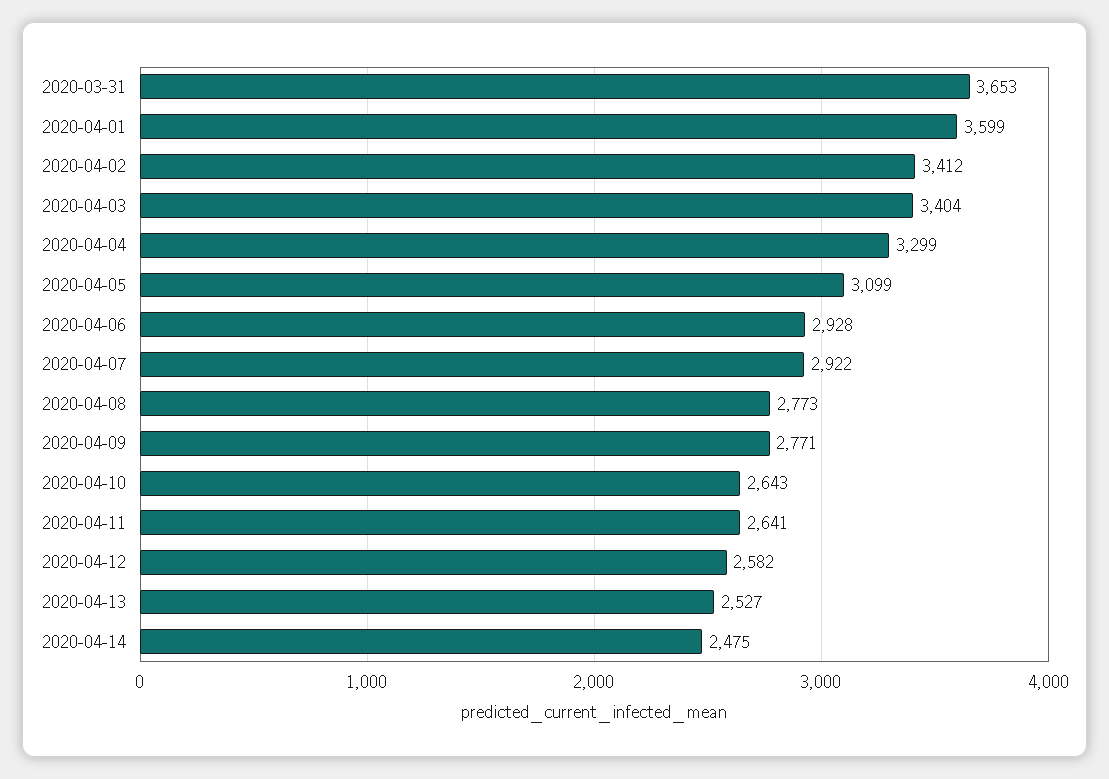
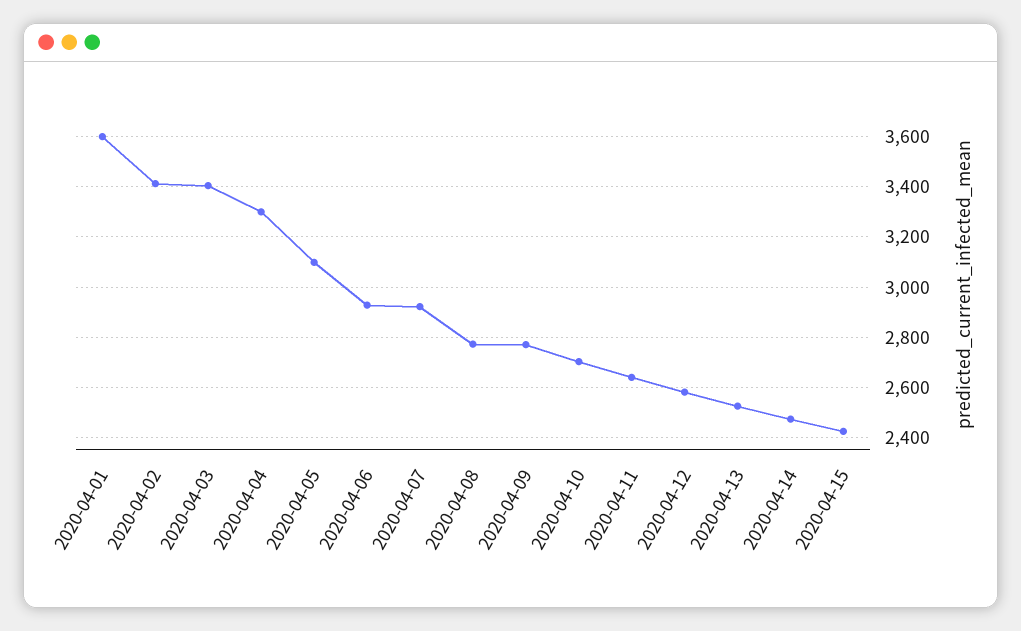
2020-03-31: 3653 -> none
2020-04-10: 2643 -> 2700
2020-04-15: none -> 2425

